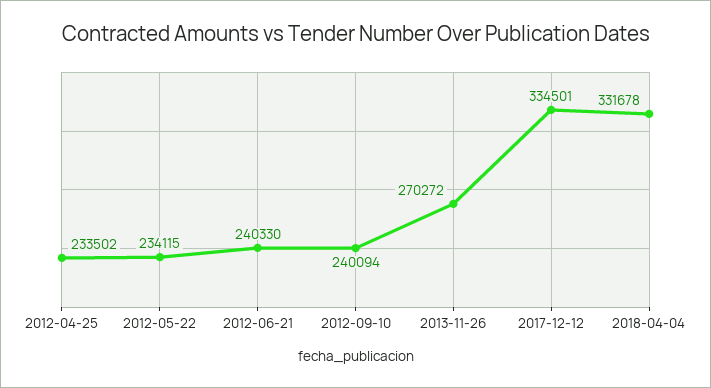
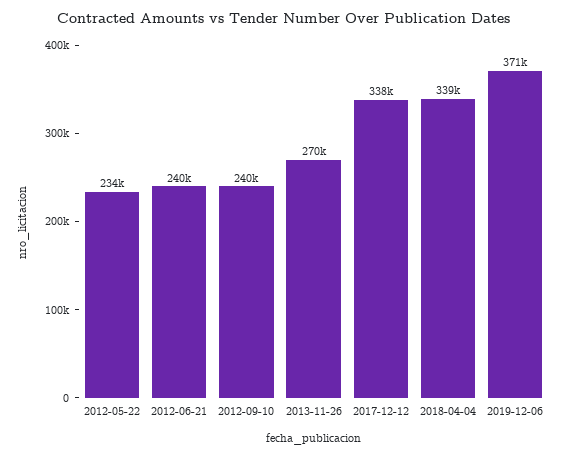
2012-04-25: 233502 -> none
2017-12-12: 334501 -> 338000
2018-04-04: 331678 -> 339000
2019-12-06: none -> 371000

